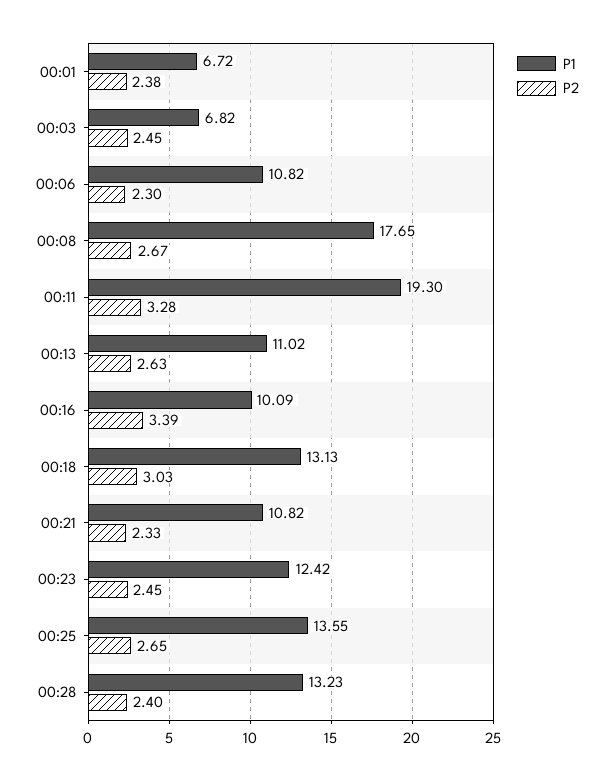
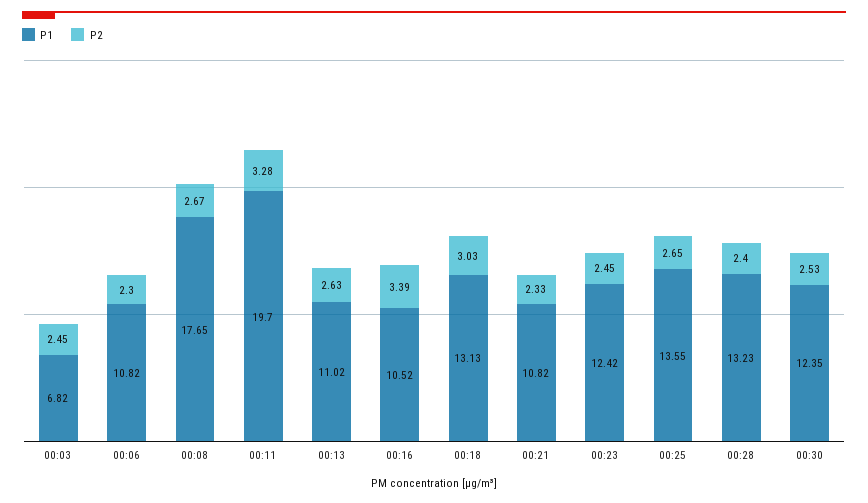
P1, 00:01: 6.72 -> none
P2, 00:01: 2.38 -> none
P1, 00:11: 19.3 -> 19.7
P1, 00:16: 10.09 -> 10.52
P1, 00:30: none -> 12.35
P2, 00:30: none -> 2.53

